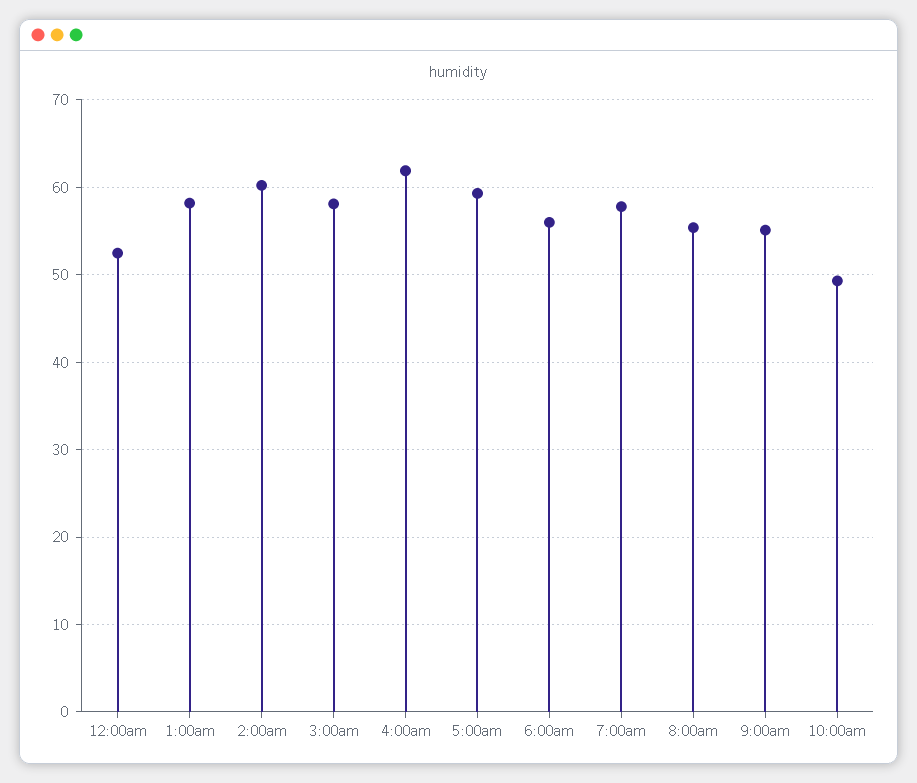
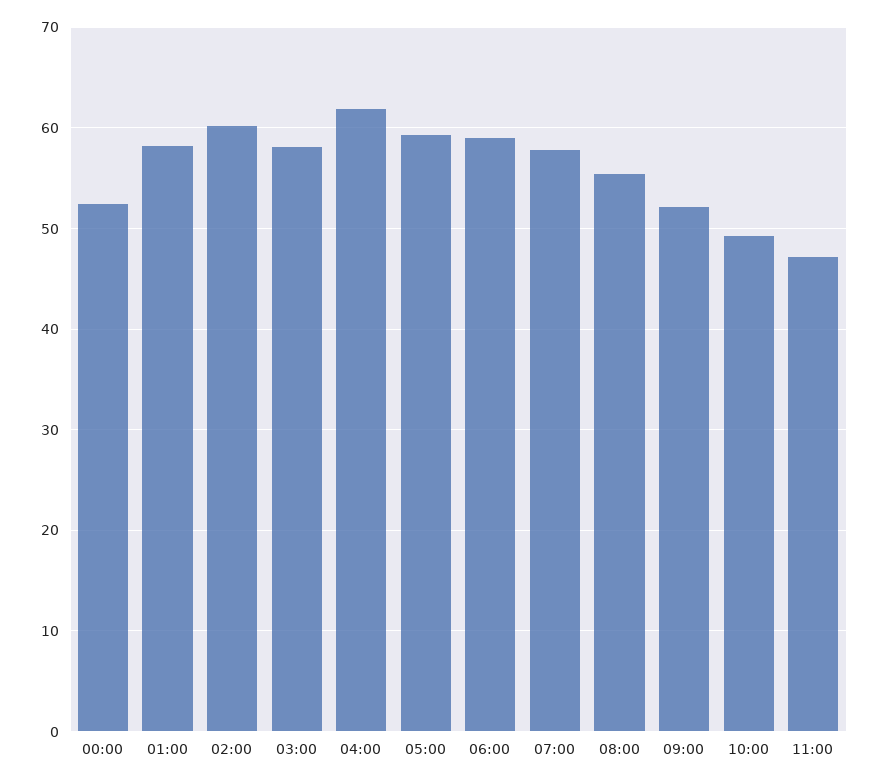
6:00am: 56 -> 59
9:00am: 55 -> 52
11:00: none -> 47

